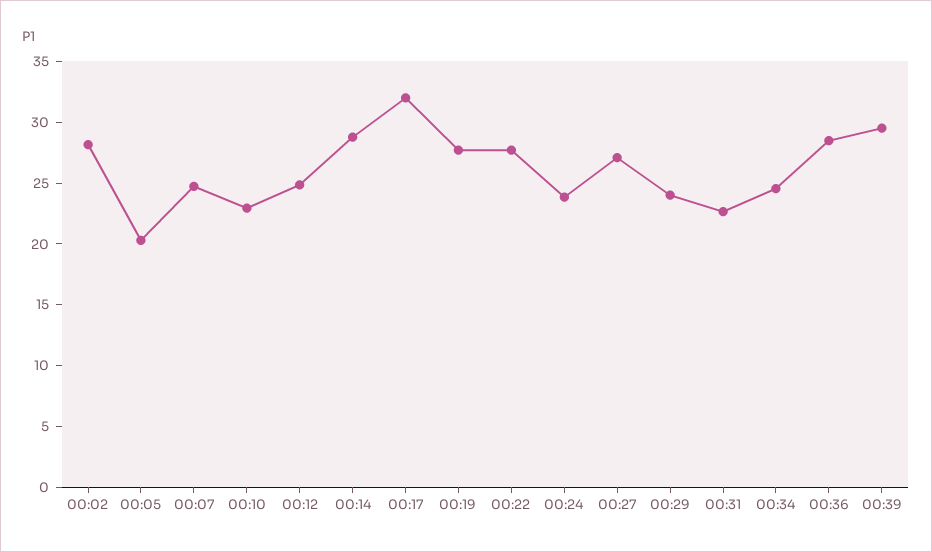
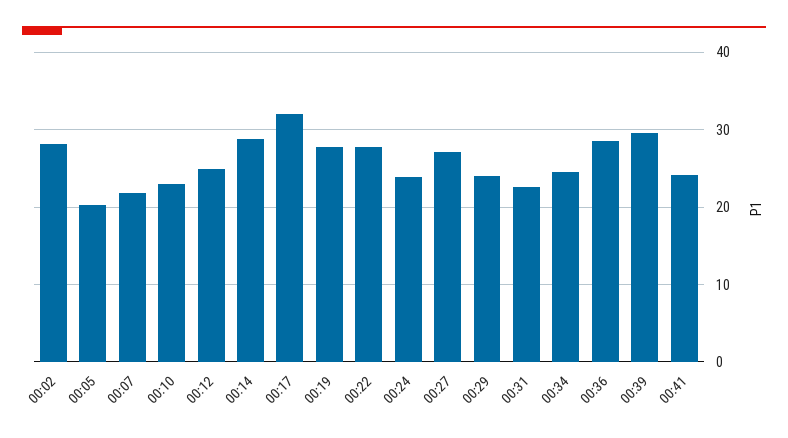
00:07: 25 -> 22
00:41: none -> 24

